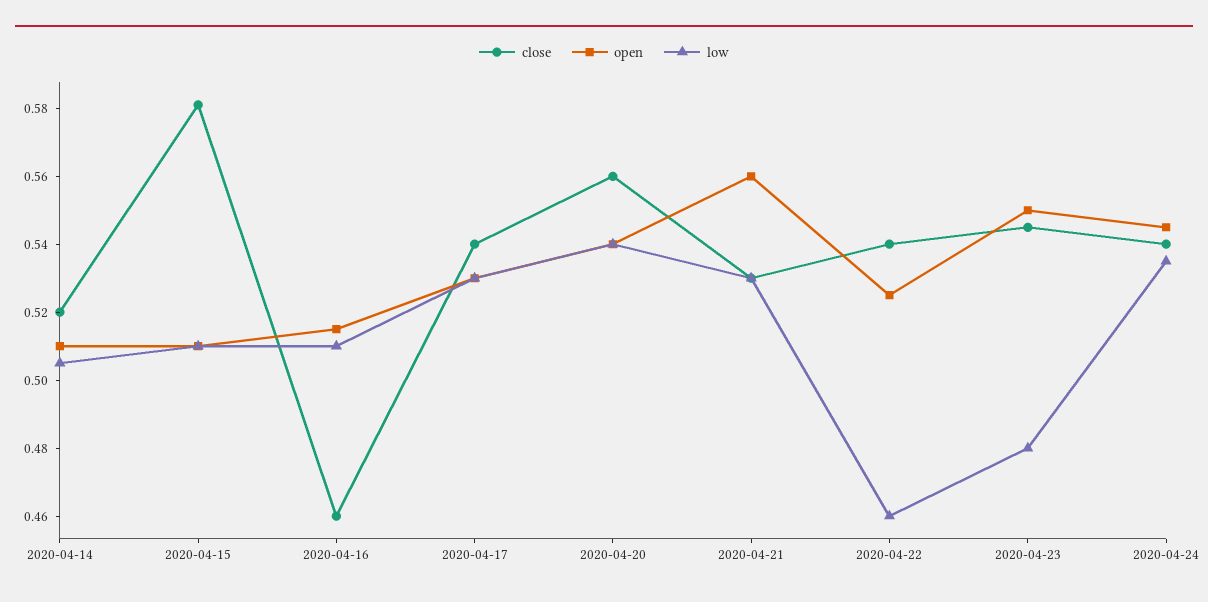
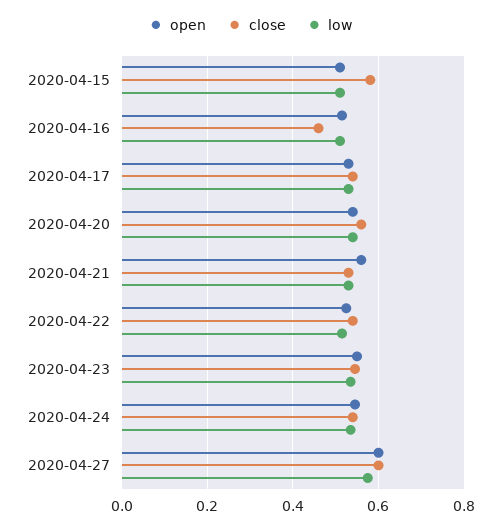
close, 2020-04-14: 0.52 -> none
open, 2020-04-14: 0.51 -> none
low, 2020-04-14: 0.505 -> none
low, 2020-04-22: 0.46 -> 0.52
low, 2020-04-23: 0.48 -> 0.54
open, 2020-04-27: none -> 0.6
close, 2020-04-27: none -> 0.6
low, 2020-04-27: none -> 0.58

